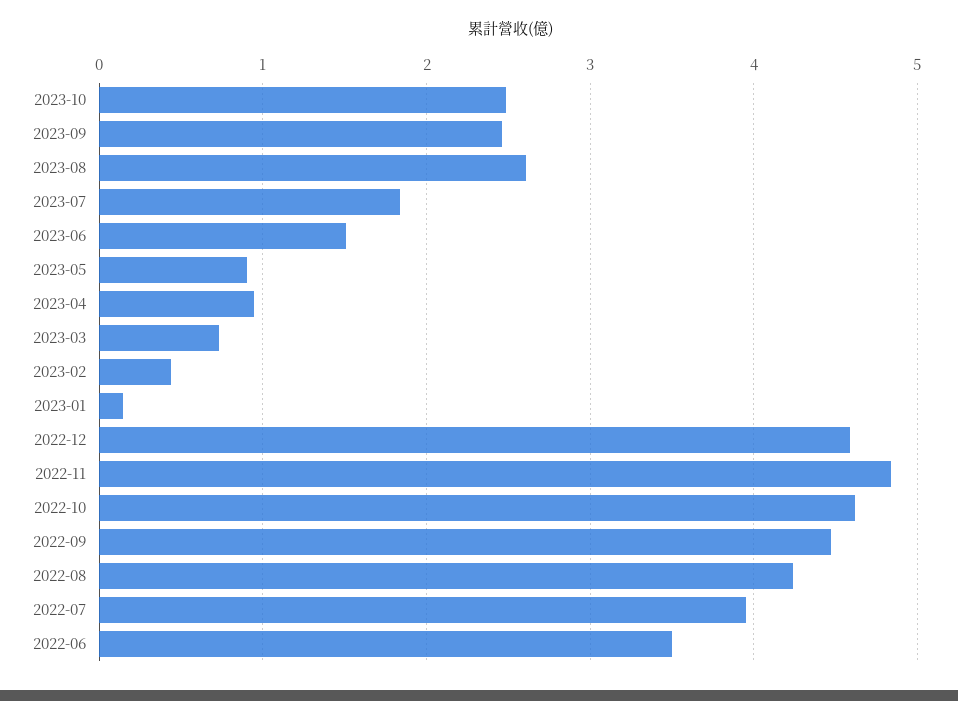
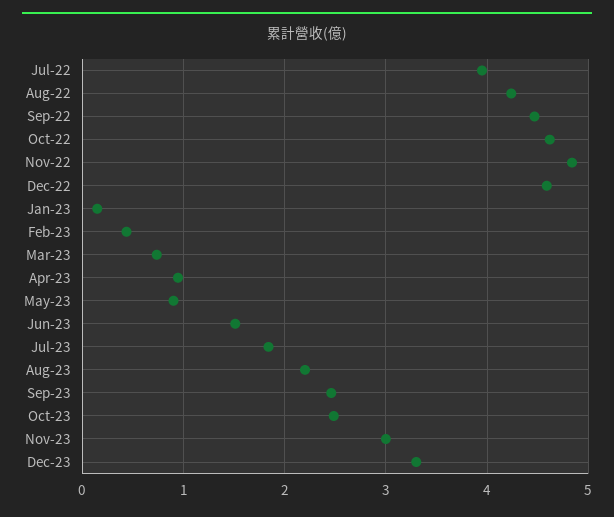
2023-08: 2.6 -> 2.2
2022-06: 3.5 -> none
Nov-23: none -> 3
Dec-23: none -> 3.3

